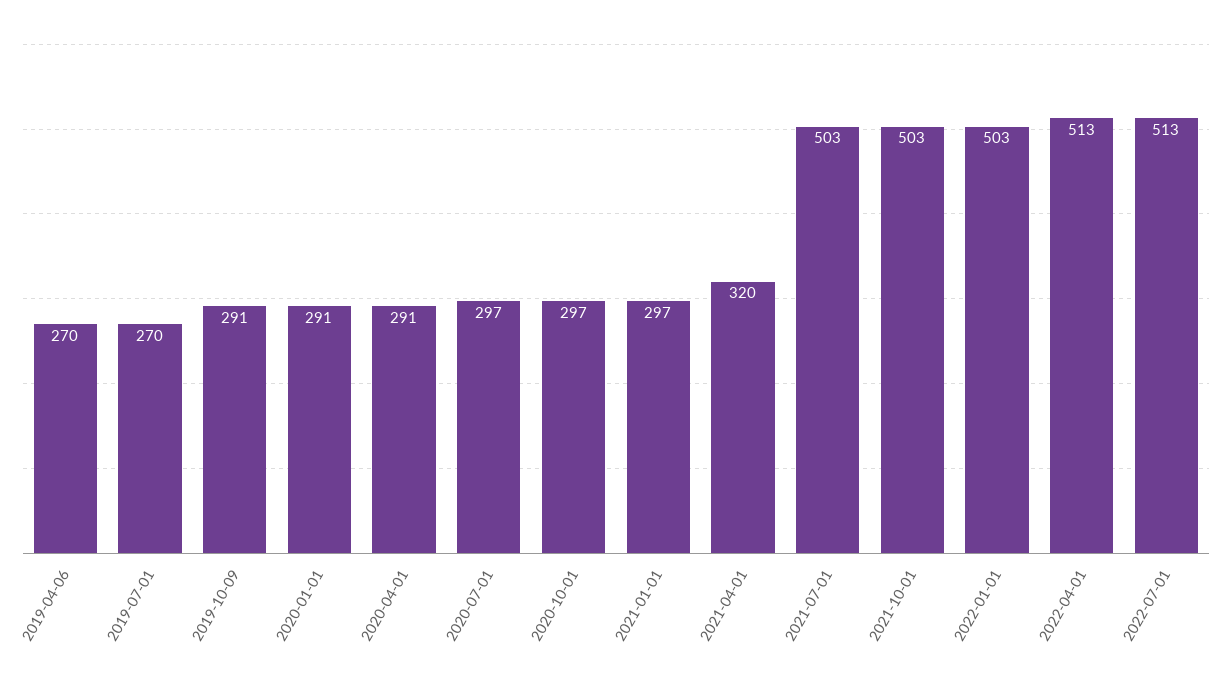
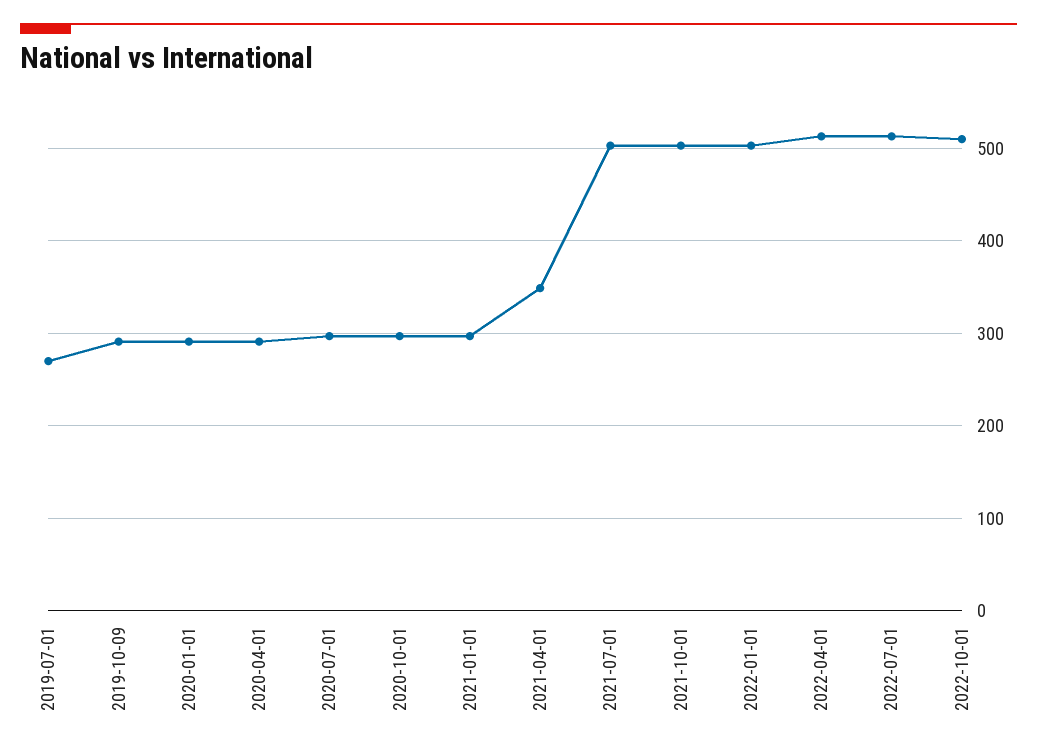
2019-04-06: 270 -> none
2021-04-01: 320 -> 350
2022-10-01: none -> 510

